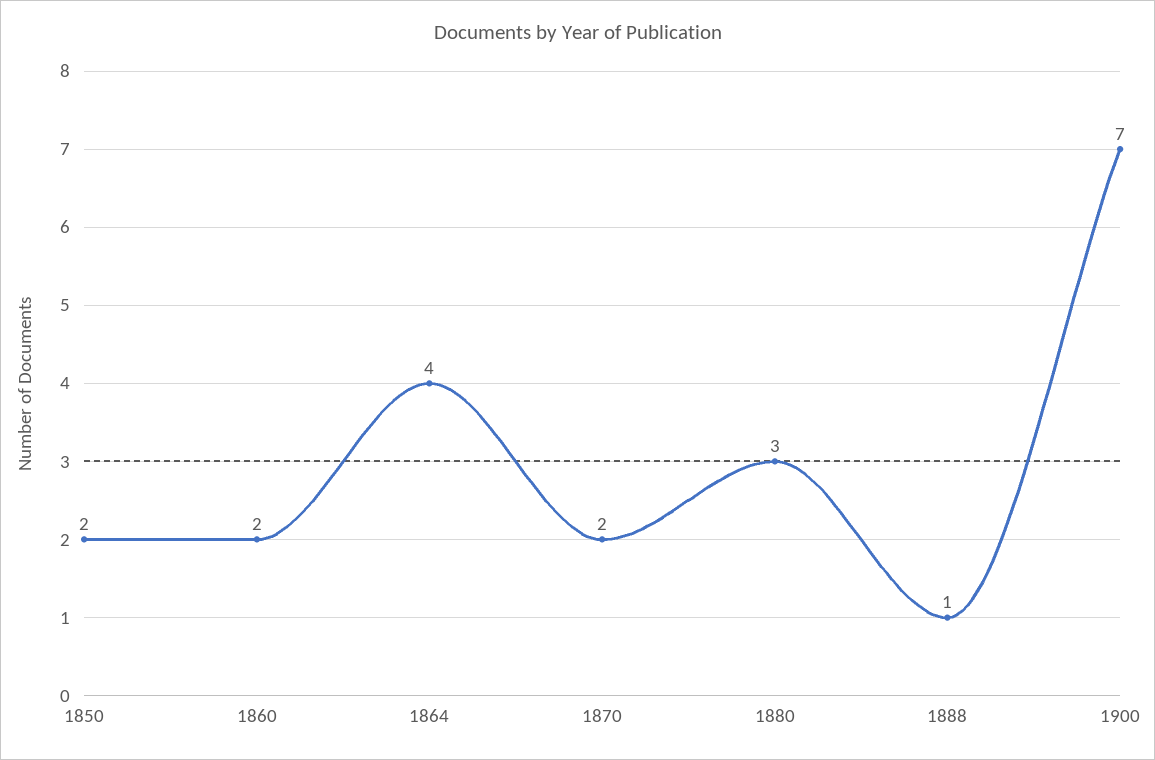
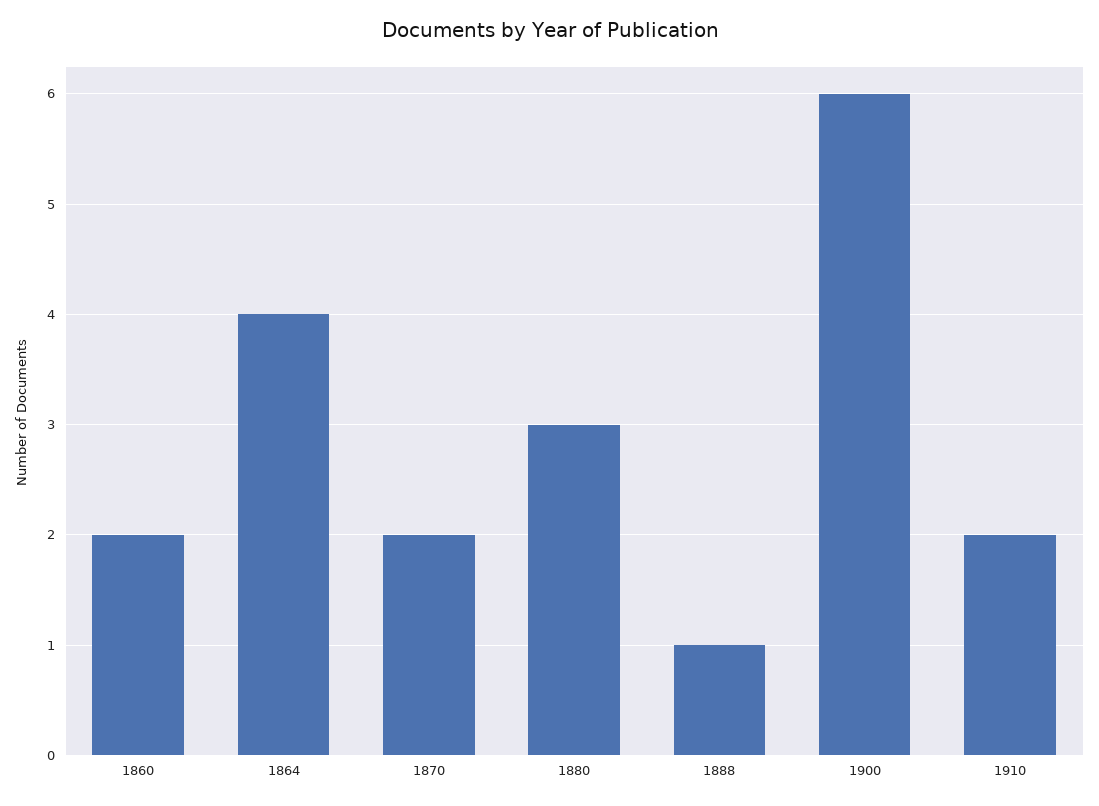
1850: 2 -> none
1900: 7 -> 6
1910: none -> 2

